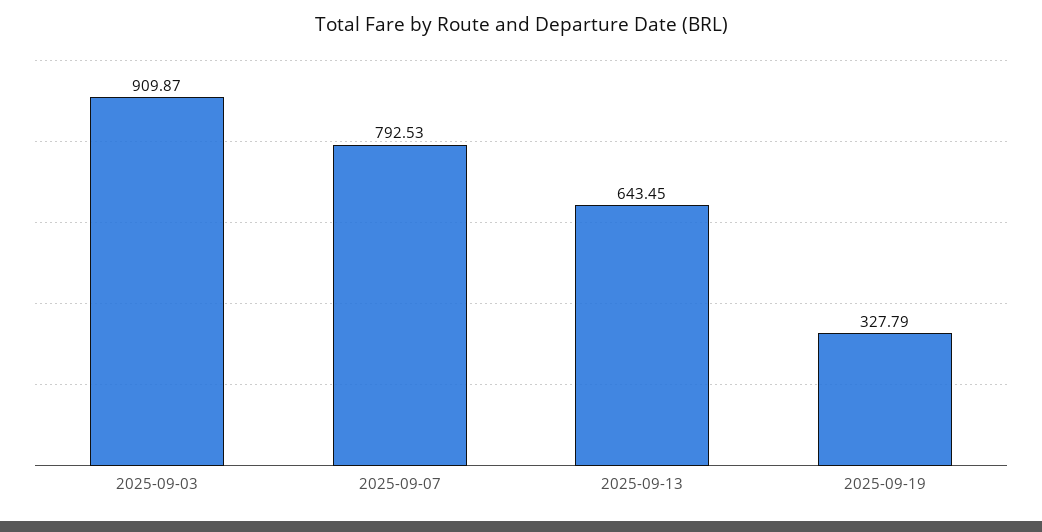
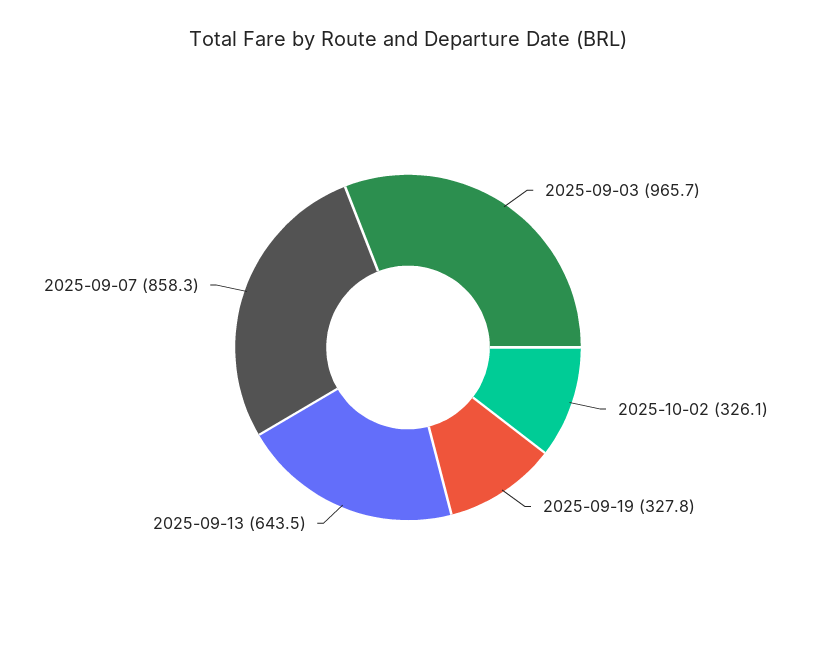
2025-09-03: 909.87 -> 965.7
2025-09-07: 792.53 -> 858.3
2025-10-02: none -> 326.1

